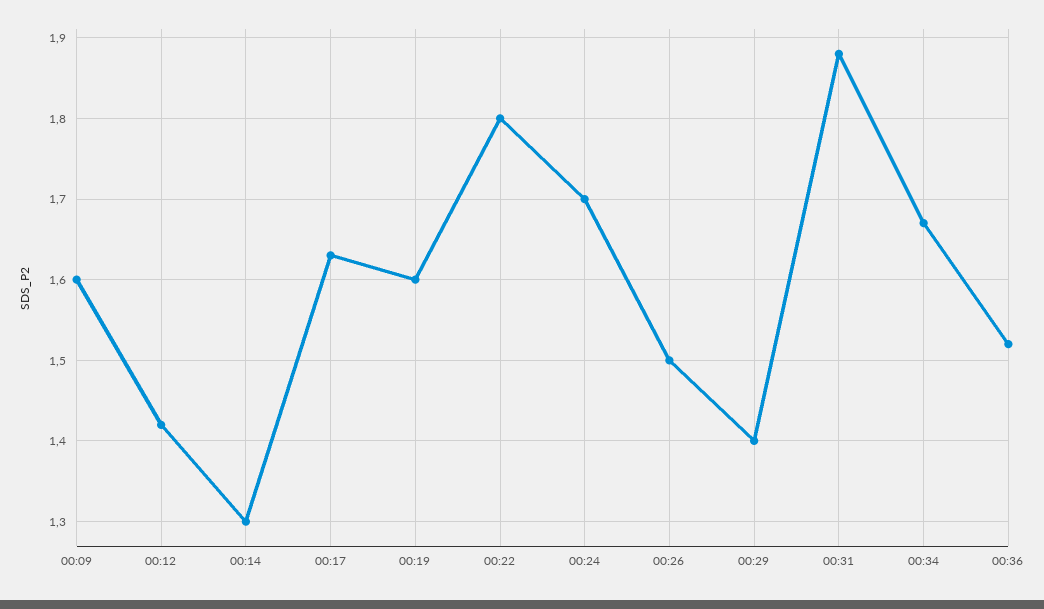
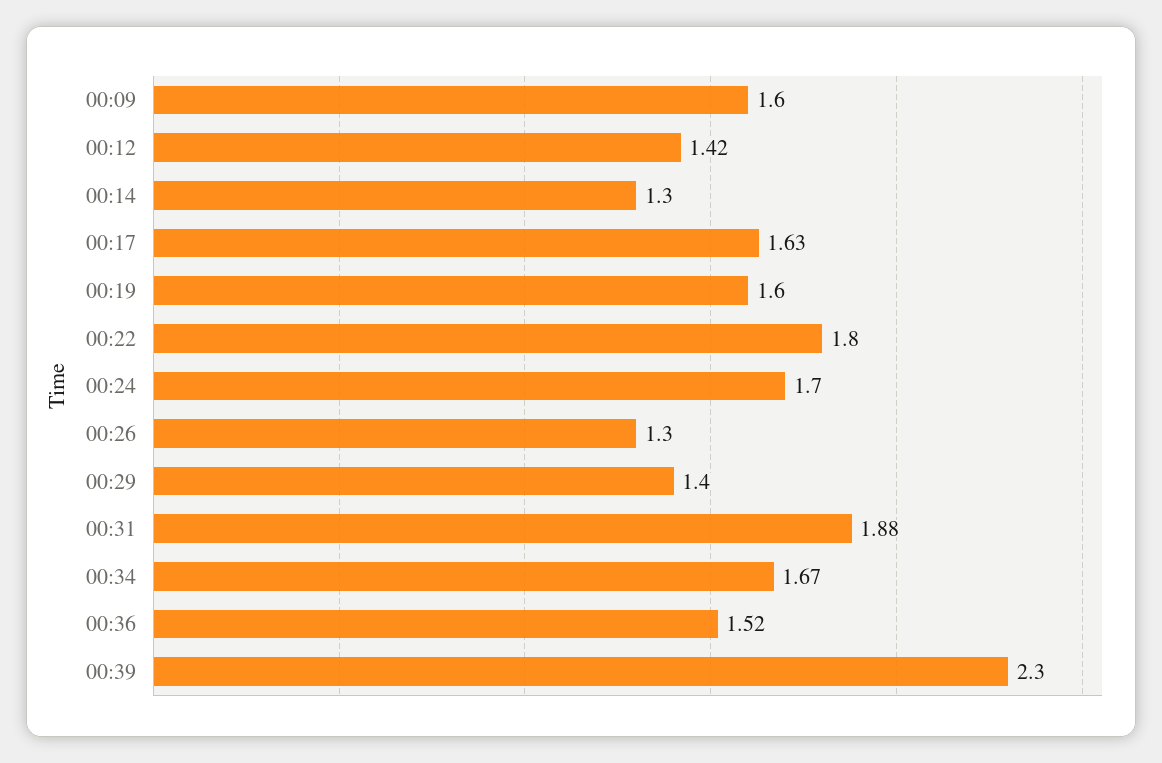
00:26: 1.5 -> 1.3
00:39: none -> 2.3

